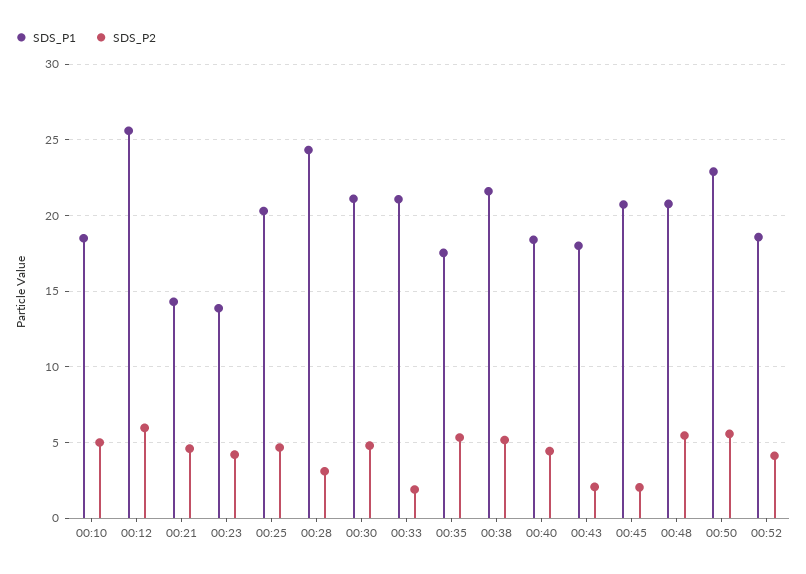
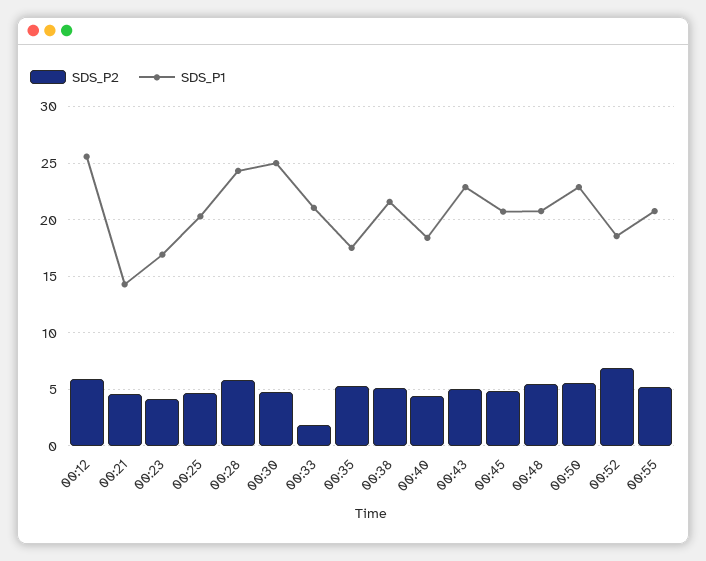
SDS_P1, 00:10: 18.5 -> none
SDS_P2, 00:10: 5 -> none
SDS_P1, 00:23: 14 -> 17
SDS_P2, 00:28: 3 -> 6
SDS_P1, 00:30: 21 -> 25
SDS_P1, 00:43: 18 -> 23
SDS_P2, 00:43: 2 -> 5
SDS_P2, 00:45: 2 -> 5
SDS_P2, 00:52: 4 -> 7
SDS_P2, 00:55: none -> 5
SDS_P1, 00:55: none -> 21

